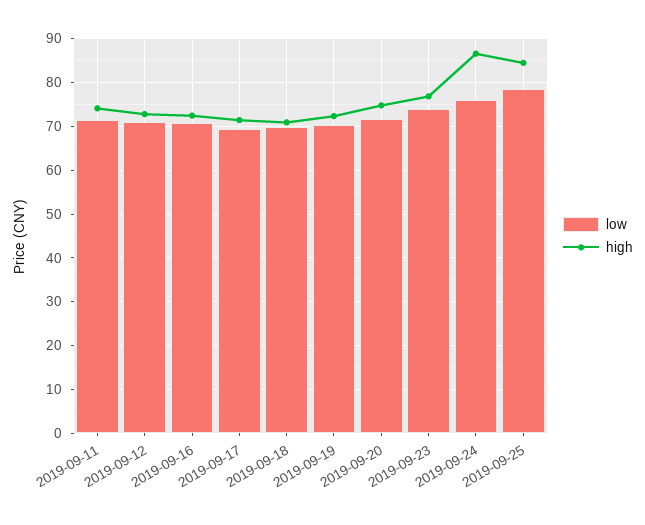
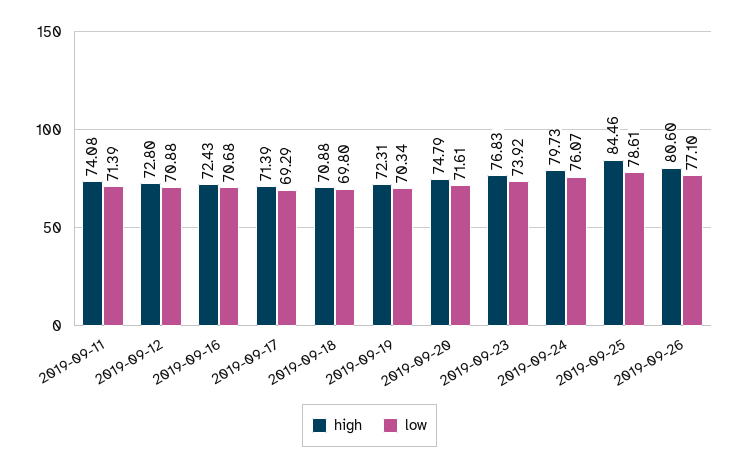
high, 2019-09-24: 86 -> 79.73
high, 2019-09-26: none -> 80.6
low, 2019-09-26: none -> 77.1

